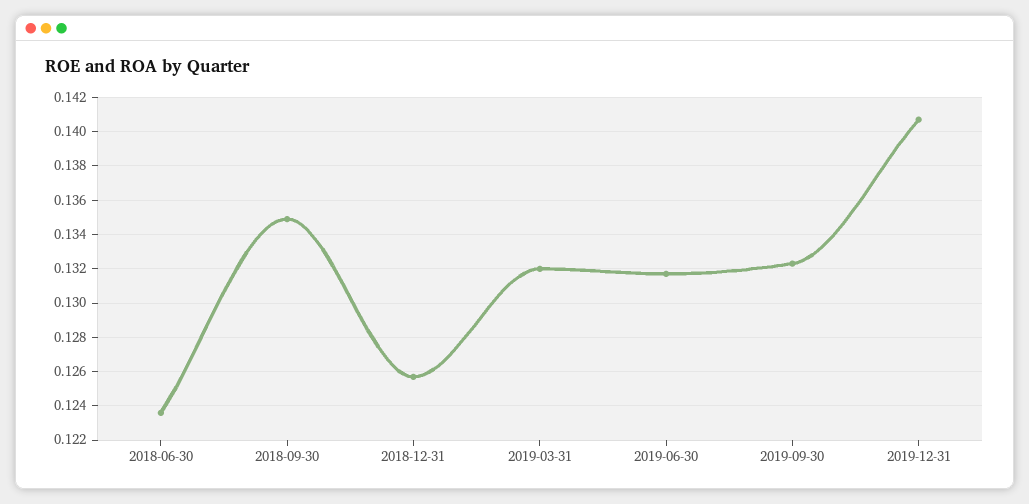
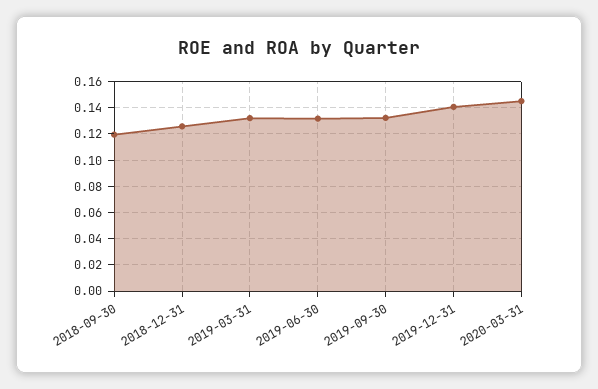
2018-06-30: 0.1235 -> none
2018-09-30: 0.135 -> 0.12
2020-03-31: none -> 0.145

